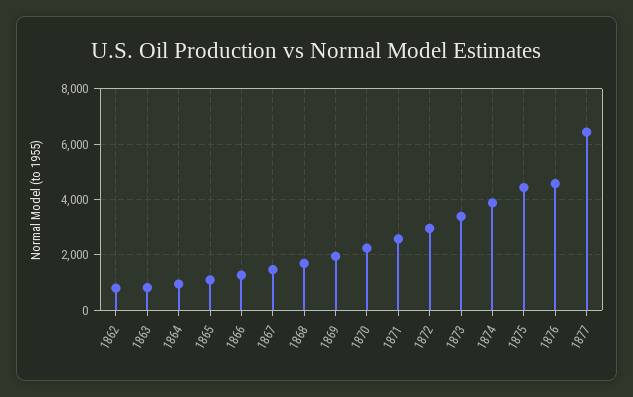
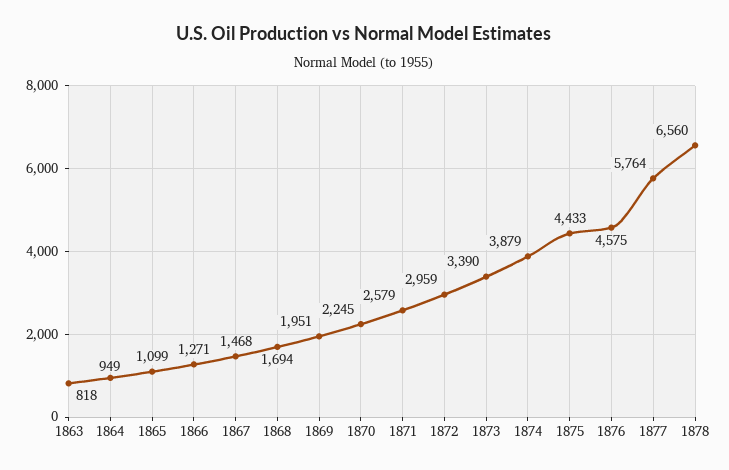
1862: 750 -> none
1877: 6500 -> 5764
1878: none -> 6560

